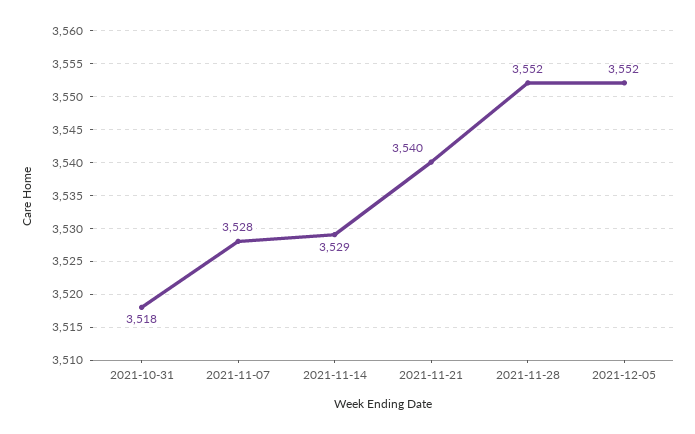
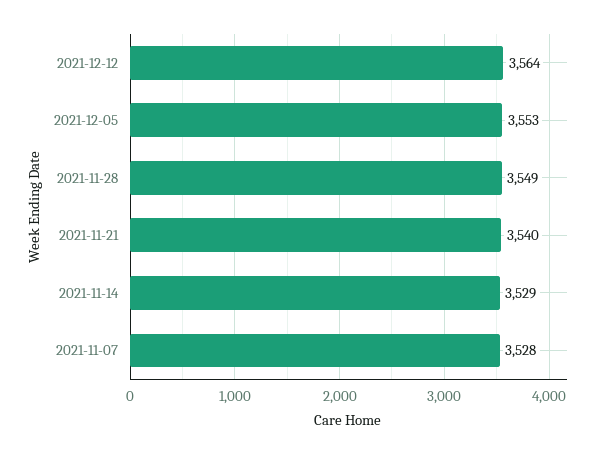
2021-10-31: 3518 -> none
2021-11-28: 3552 -> 3549
2021-12-05: 3552 -> 3553
2021-12-12: none -> 3564

